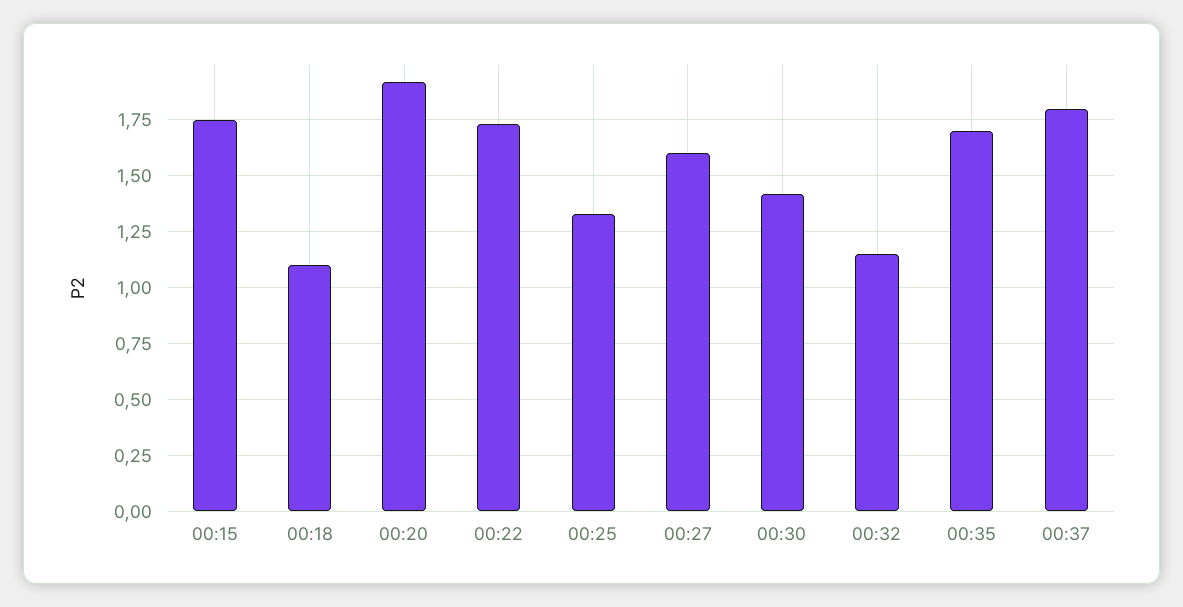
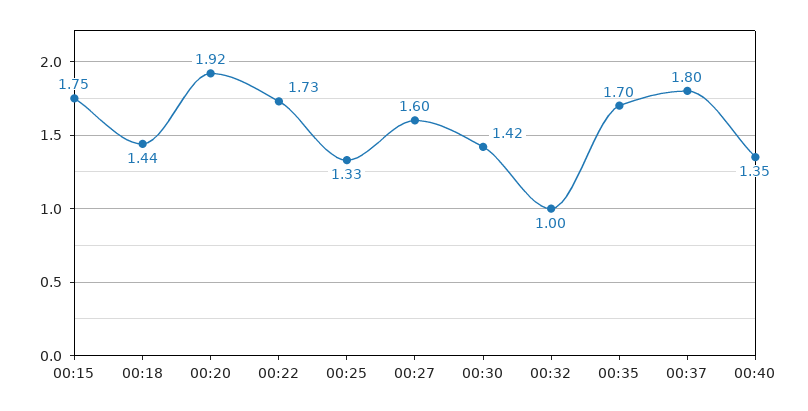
00:18: 1.1 -> 1.44
00:32: 1.15 -> 1
00:40: none -> 1.35

